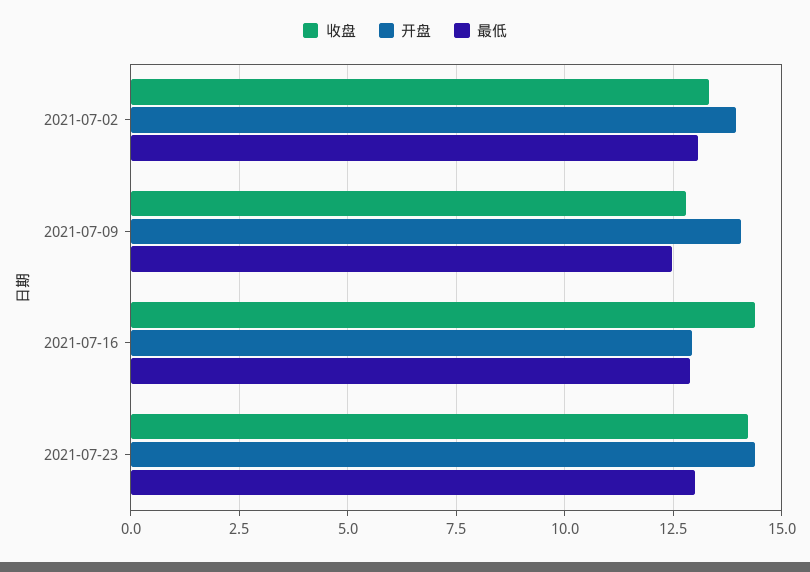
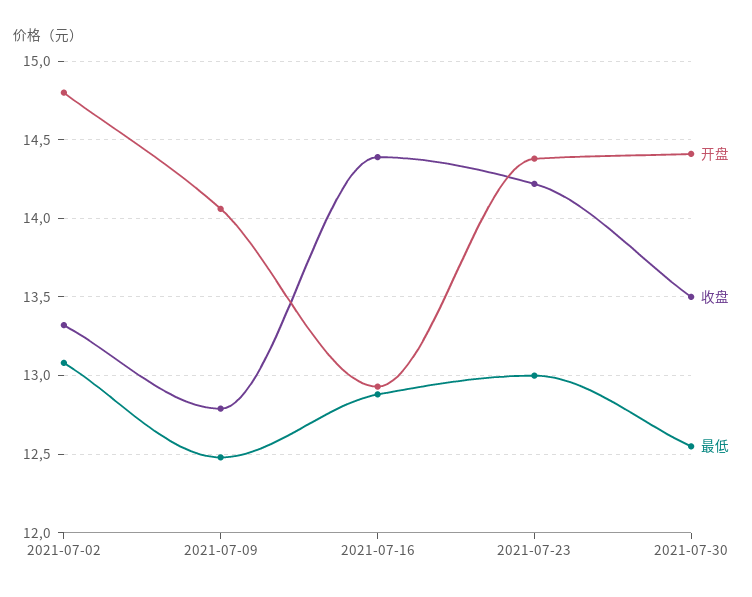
开盘, 2021-07-02: 14 -> 14.8
开盘, 2021-07-30: none -> 14.4
收盘, 2021-07-30: none -> 13.5
最低, 2021-07-30: none -> 12.55

